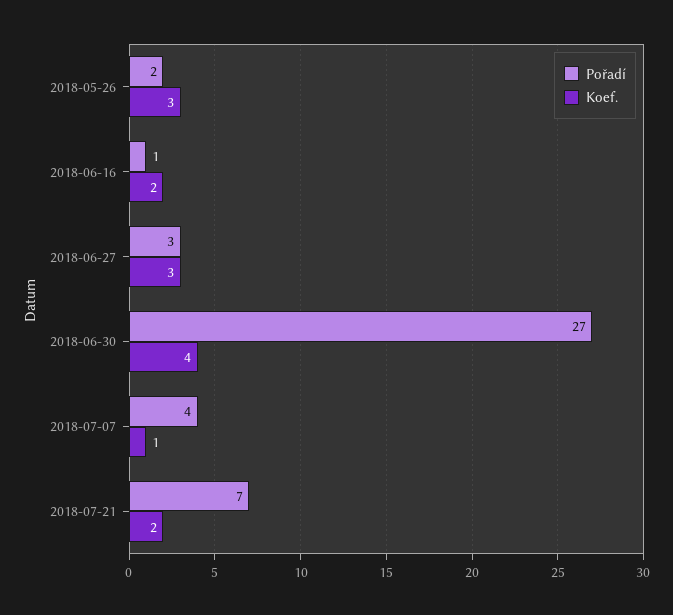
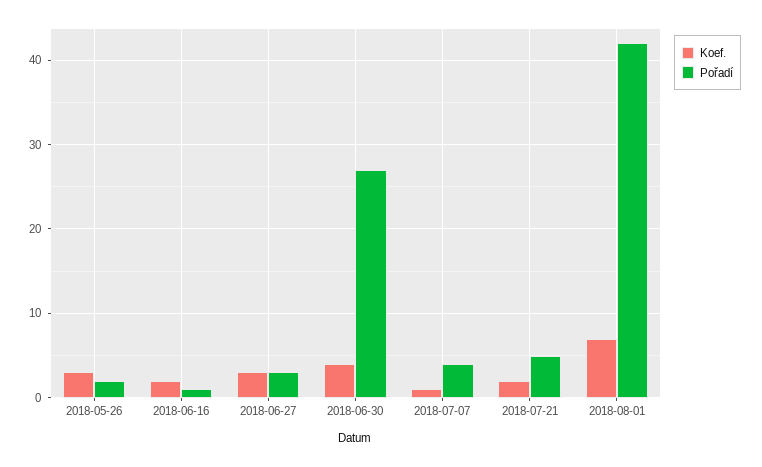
Pořadí, 2018-07-21: 7 -> 5
Koef., 2018-08-01: none -> 7
Pořadí, 2018-08-01: none -> 42

